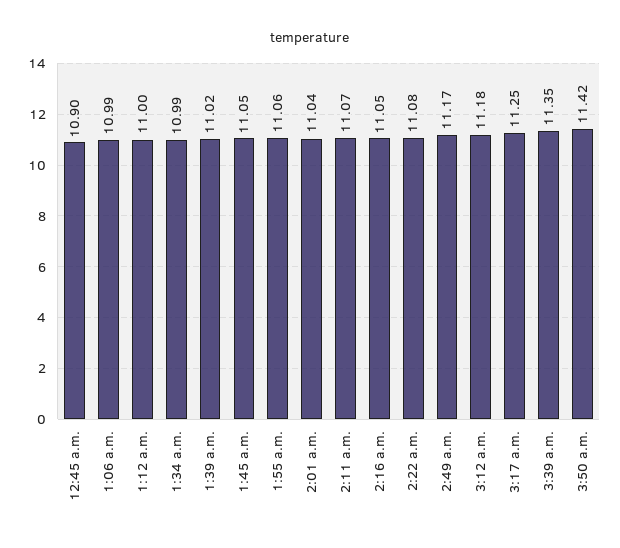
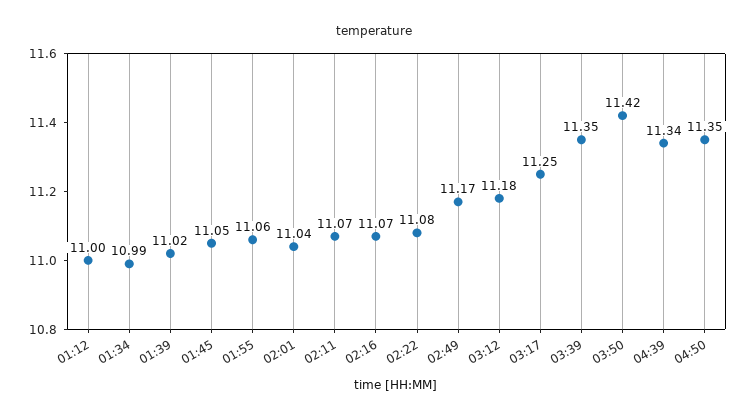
12:45 a.m.: 10.9 -> none
1:06 a.m.: 10.99 -> none
2:16 a.m.: 11.05 -> 11.07
04:39: none -> 11.34
04:50: none -> 11.35

